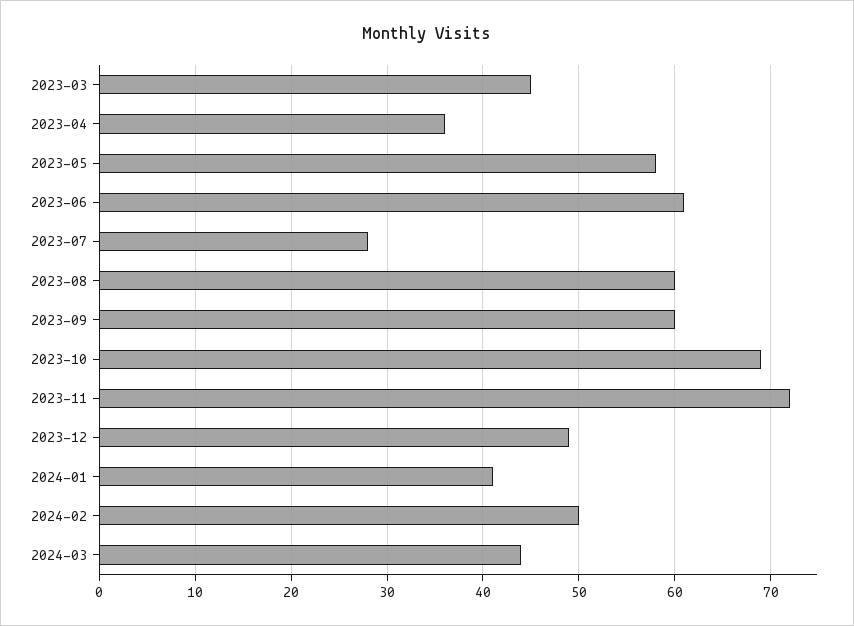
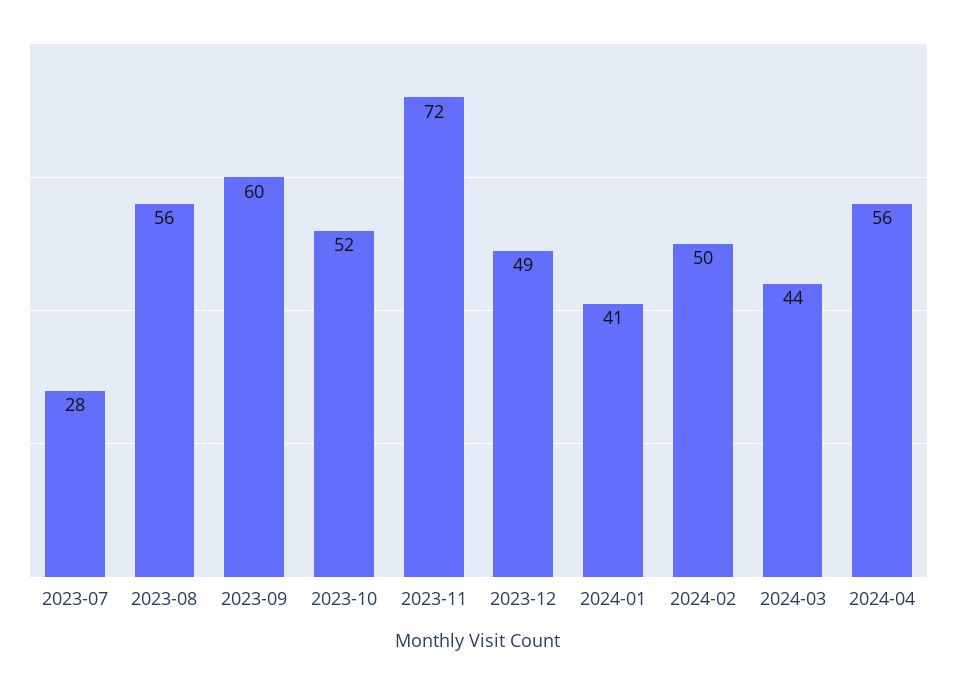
2023-03: 45 -> none
2023-04: 36 -> none
2023-05: 58 -> none
2023-06: 61 -> none
2023-08: 60 -> 56
2023-10: 69 -> 52
2024-04: none -> 56

